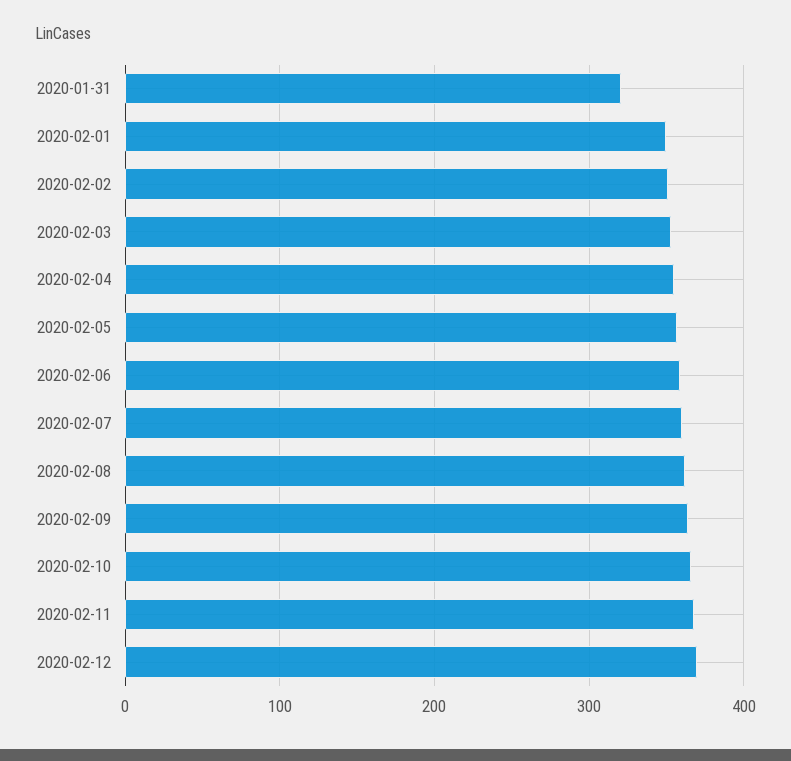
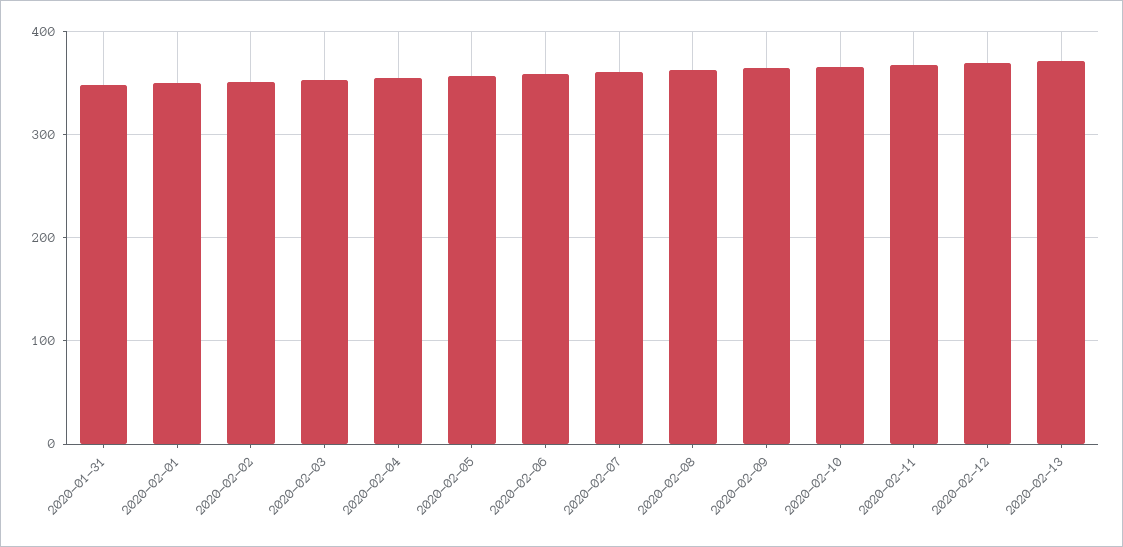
2020-01-31: 320 -> 350
2020-02-13: none -> 370

